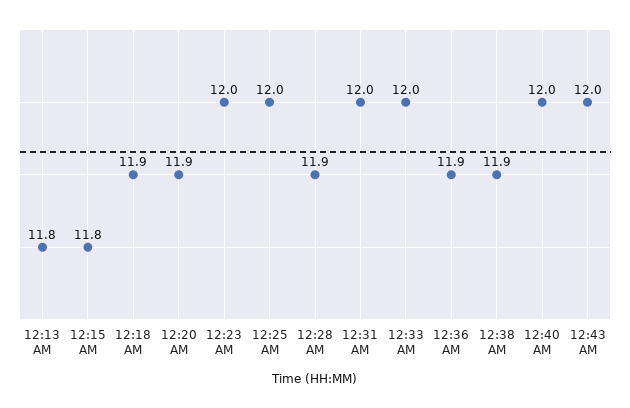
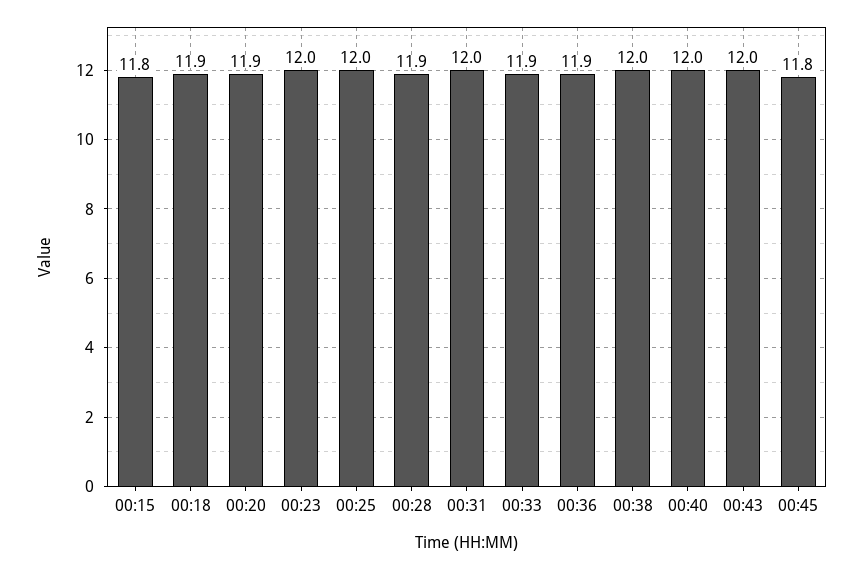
12:13 AM: 11.8 -> none
12:33 AM: 12 -> 11.9
12:38 AM: 11.9 -> 12
00:45: none -> 11.8

